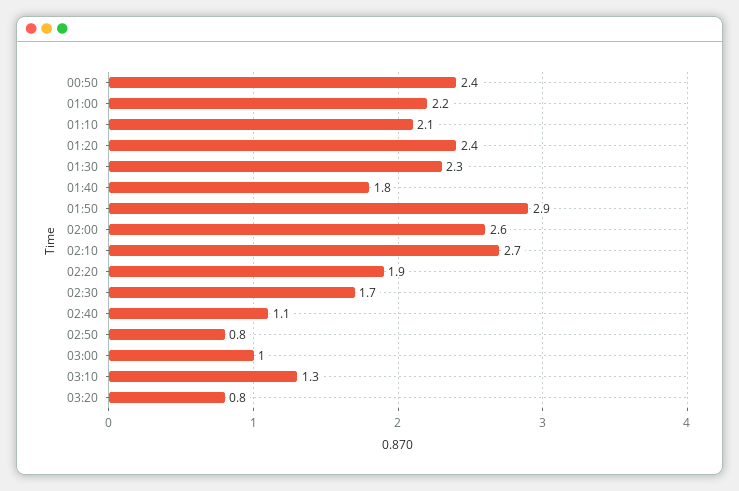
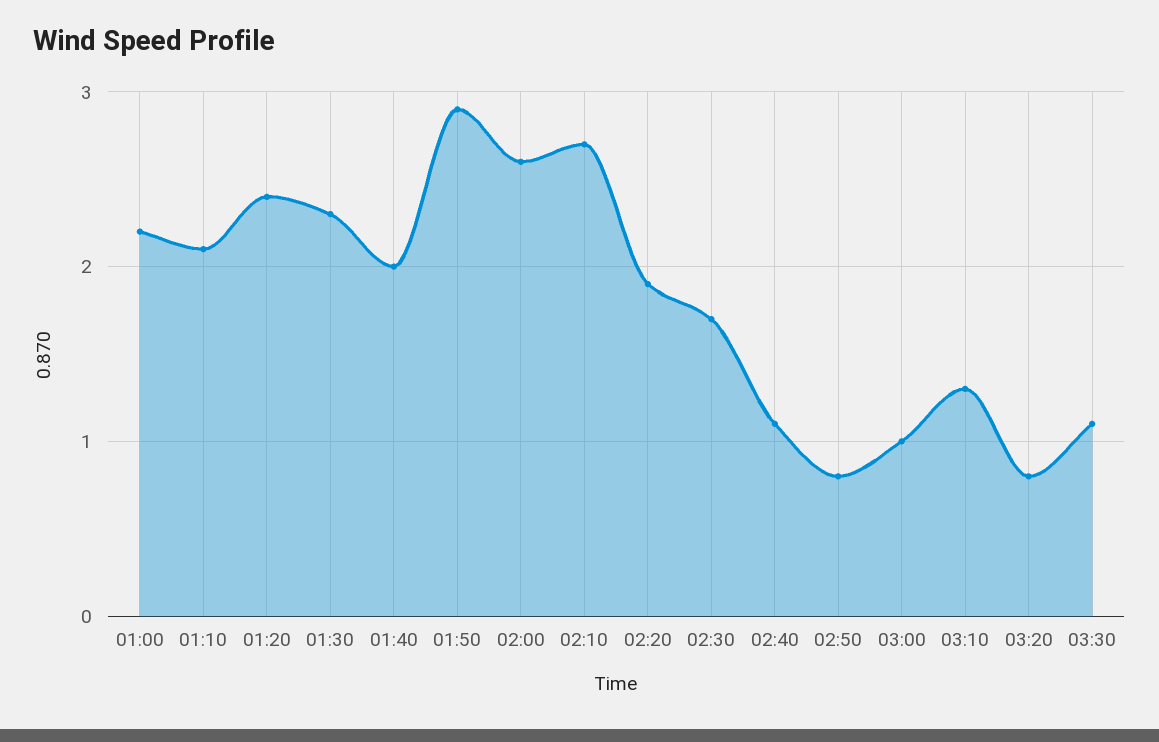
00:50: 2.4 -> none
01:40: 1.8 -> 2
03:30: none -> 1.1

